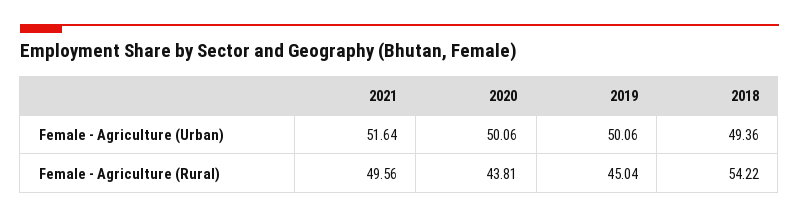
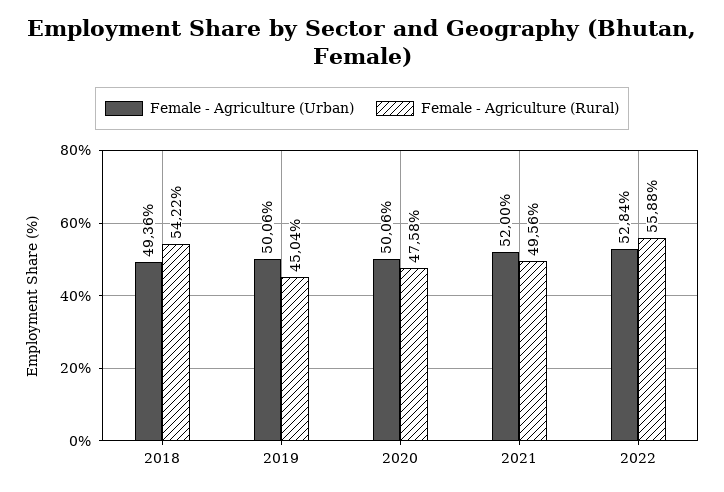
Female - Agriculture (Urban), 2021: 51.64 -> 52
Female - Agriculture (Rural), 2020: 43.81 -> 47.58
Female - Agriculture (Urban), 2022: none -> 52.84
Female - Agriculture (Rural), 2022: none -> 55.88

